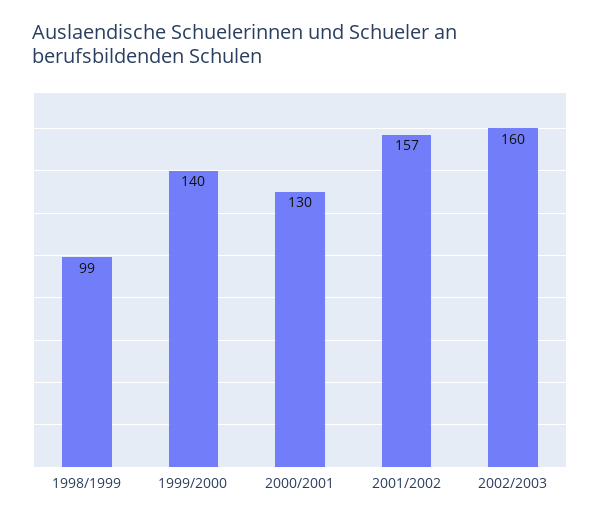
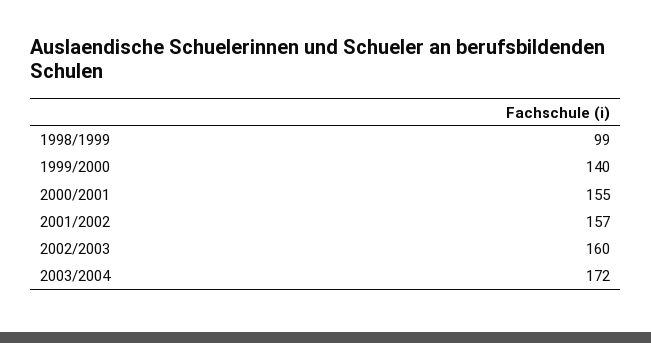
2000/2001: 130 -> 155
2003/2004: none -> 172

